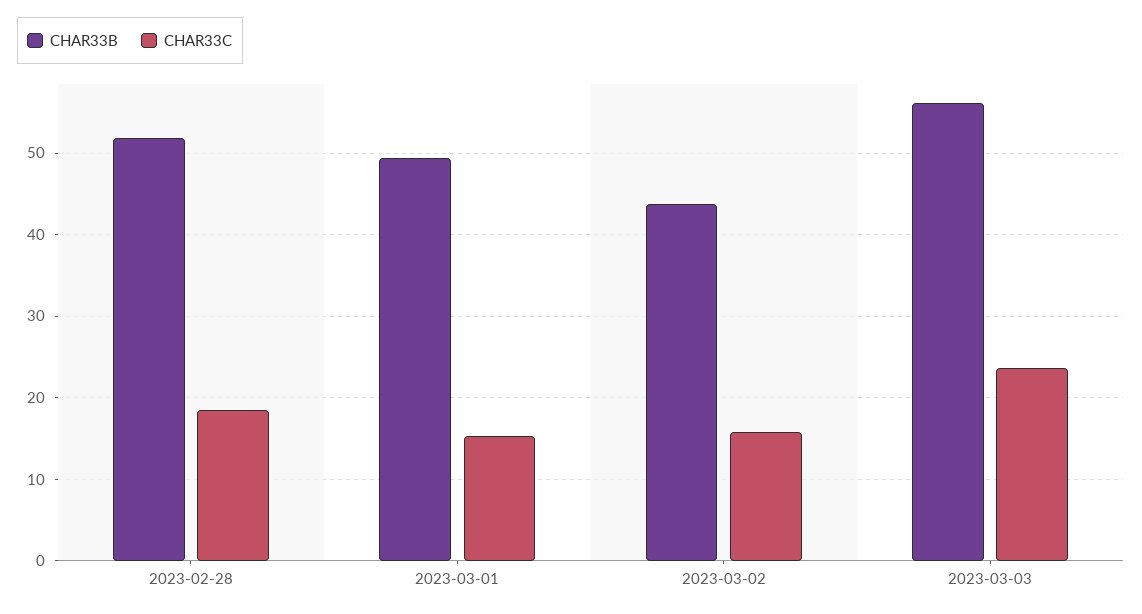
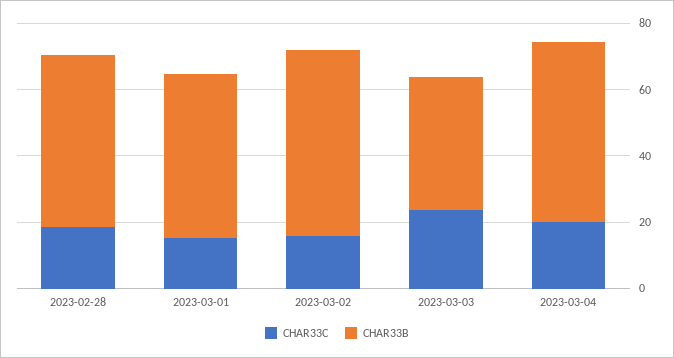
CHAR33B, 2023-03-02: 44 -> 55
CHAR33B, 2023-03-03: 56 -> 40
CHAR33C, 2023-03-04: none -> 20
CHAR33B, 2023-03-04: none -> 55

